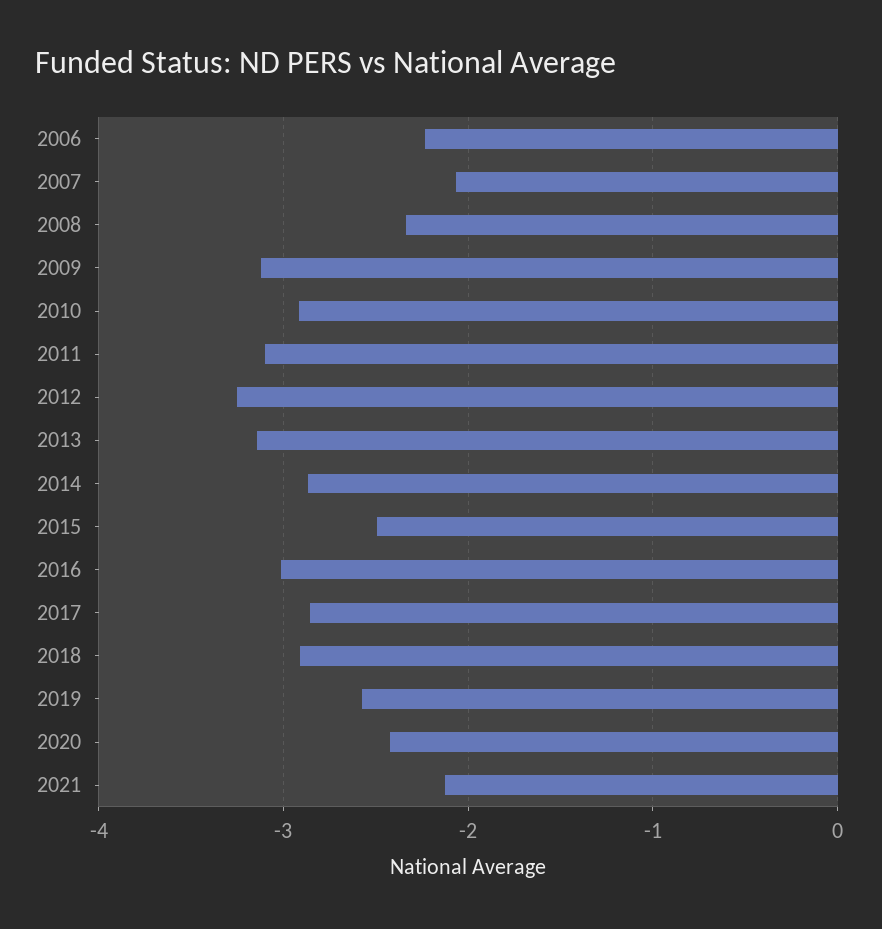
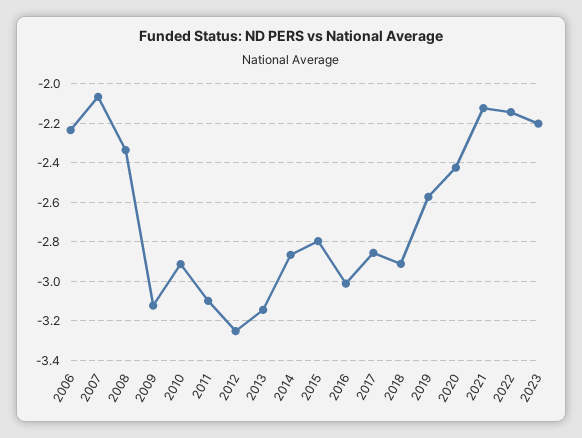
2015: -2.5 -> -2.8
2022: none -> -2.15
2023: none -> -2.2

